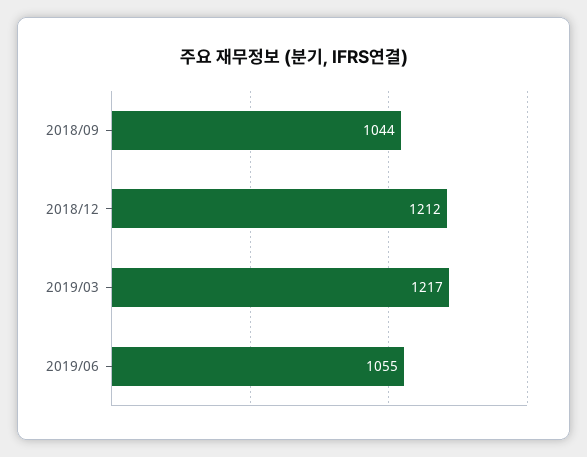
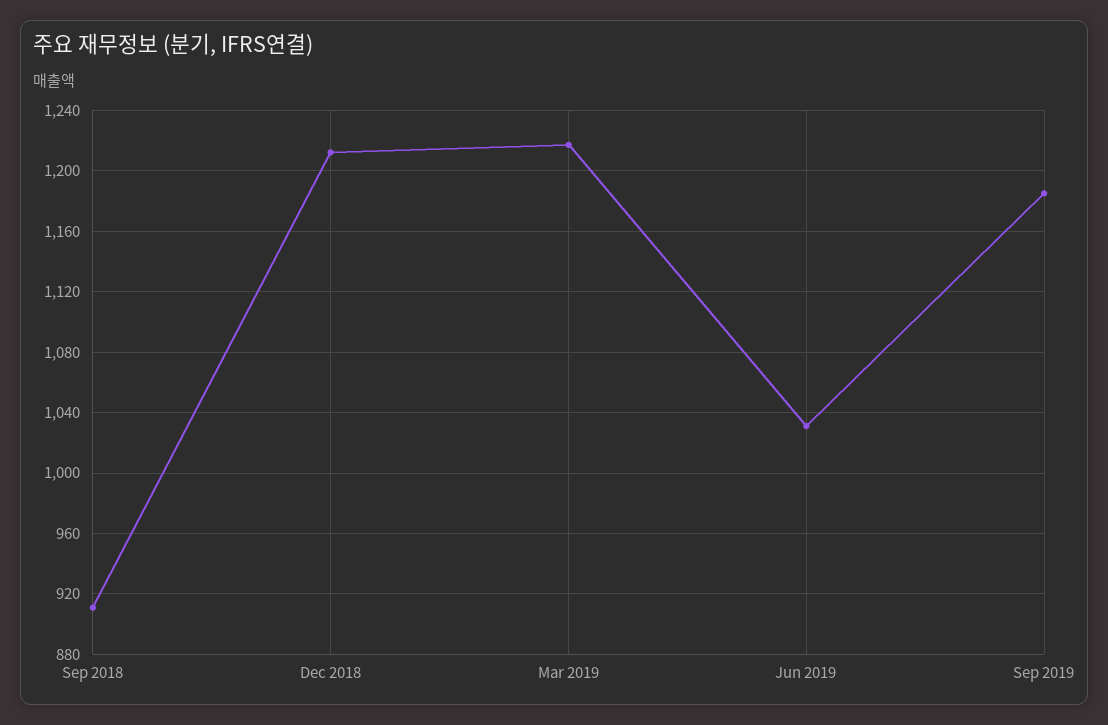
2018/09: 1044 -> 910
2019/06: 1055 -> 1030
Sep 2019: none -> 1185

